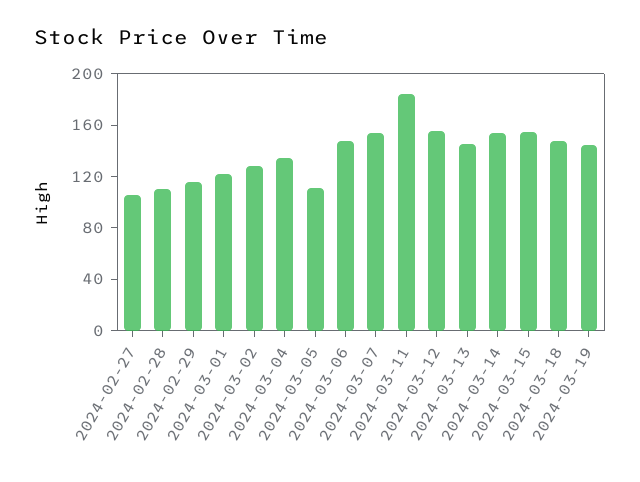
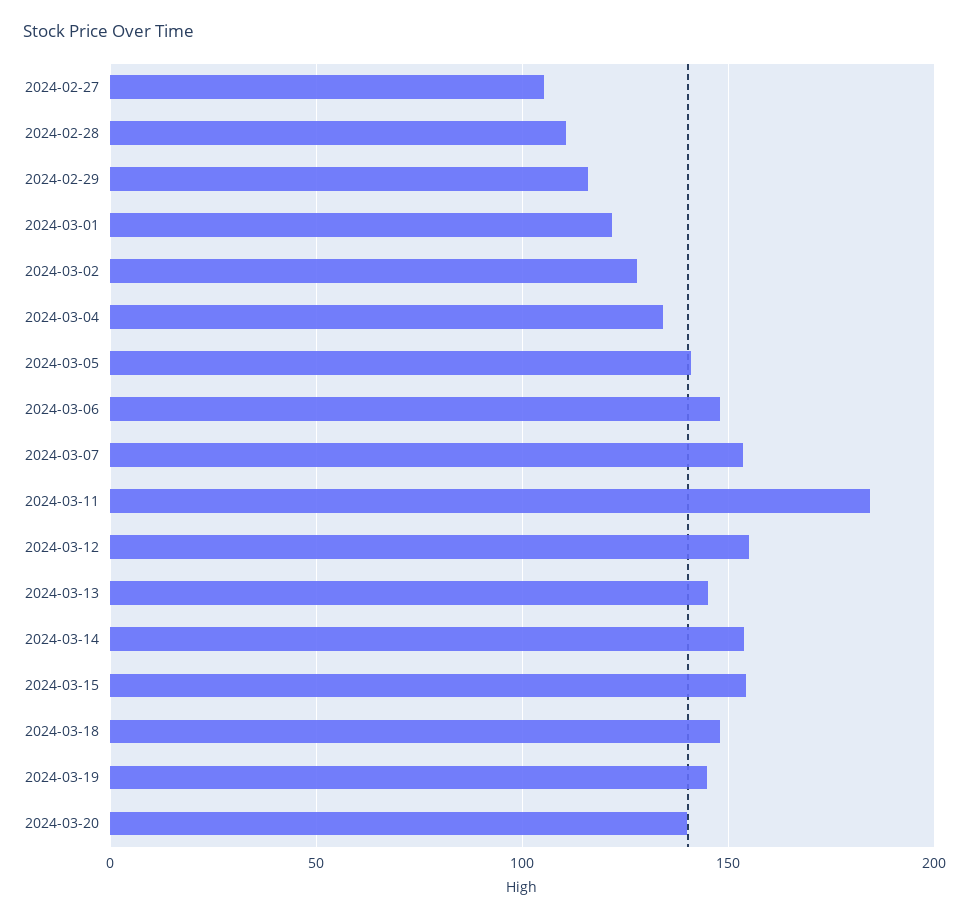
2024-03-05: 110 -> 140
2024-03-20: none -> 140

